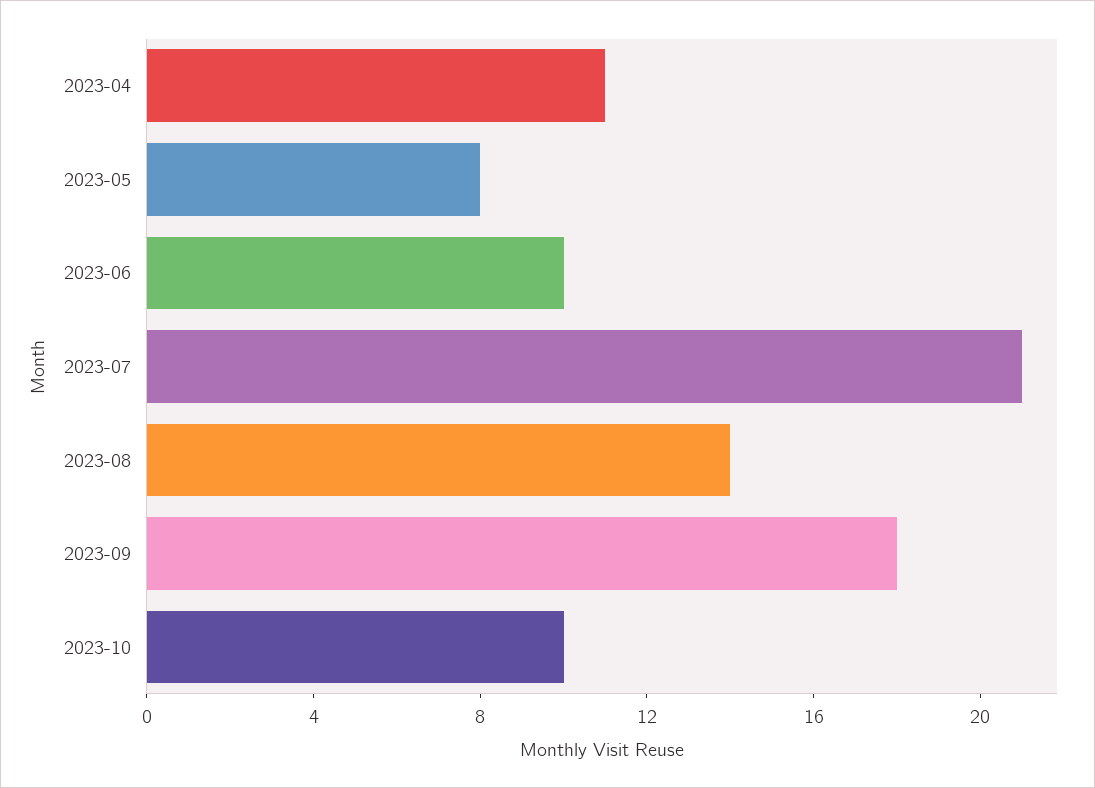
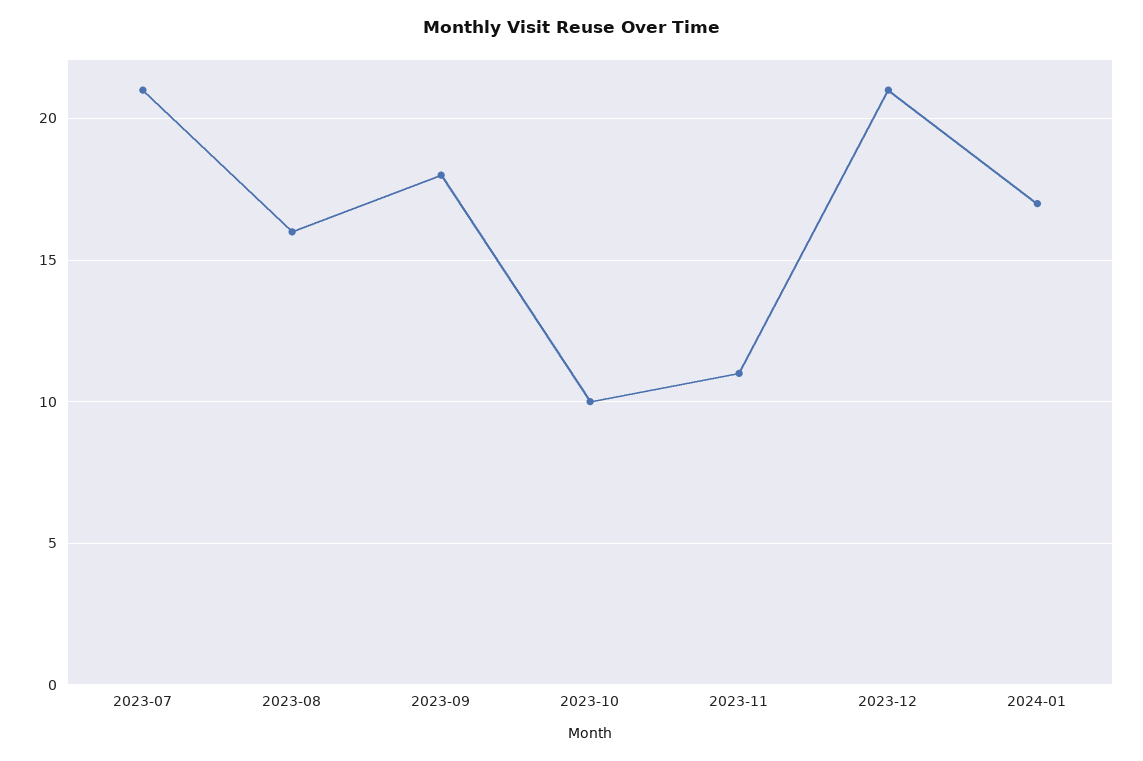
2023-04: 11 -> none
2023-05: 8 -> none
2023-06: 10 -> none
2023-08: 14 -> 16
2023-11: none -> 11
2023-12: none -> 21
2024-01: none -> 17

